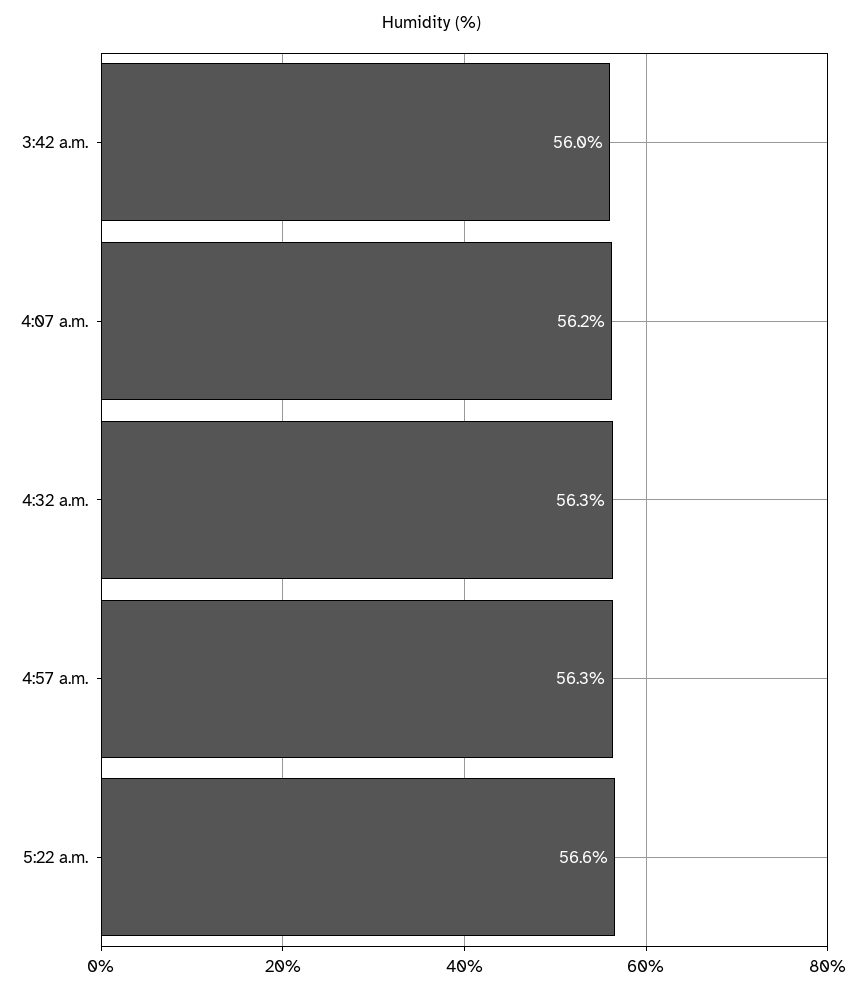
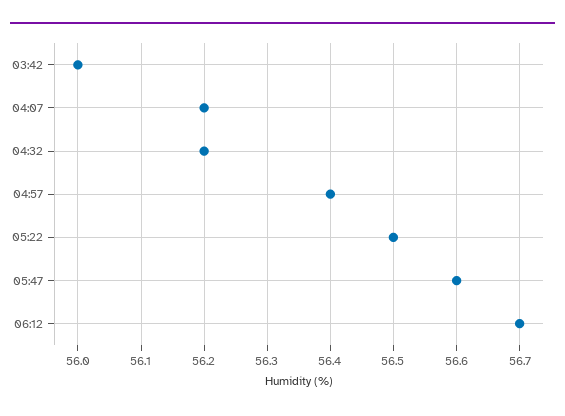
4:32 a.m.: 56.3 -> 56.2
4:57 a.m.: 56.3 -> 56.4
5:22 a.m.: 56.6 -> 56.5
05:47: none -> 56.6
06:12: none -> 56.7

